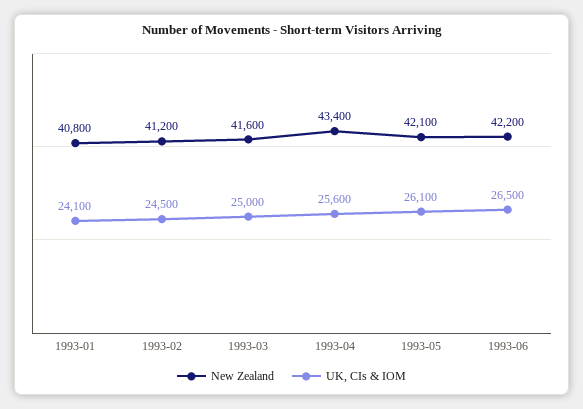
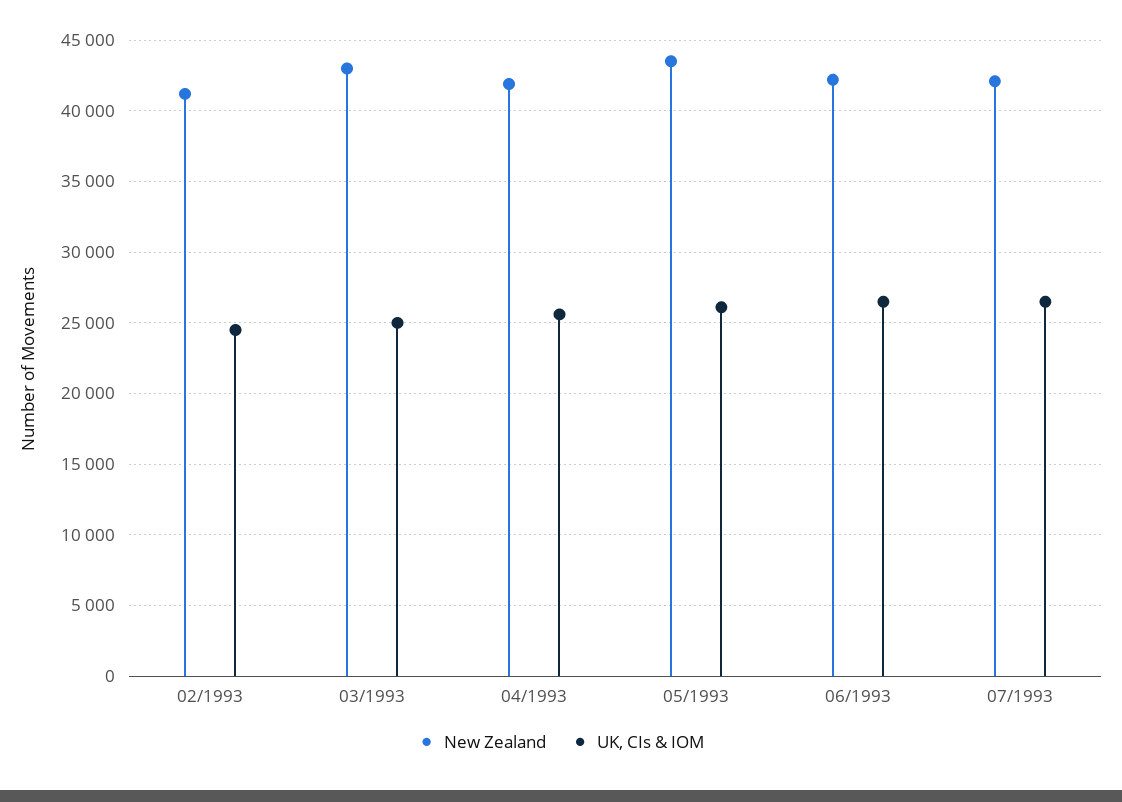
New Zealand, 1993-01: 40800 -> none
UK, CIs & IOM, 1993-01: 24100 -> none
New Zealand, 1993-03: 41600 -> 43000
New Zealand, 1993-04: 43400 -> 42000
New Zealand, 1993-05: 42100 -> 43500
New Zealand, 07/1993: none -> 42000
UK, CIs & IOM, 07/1993: none -> 26500

